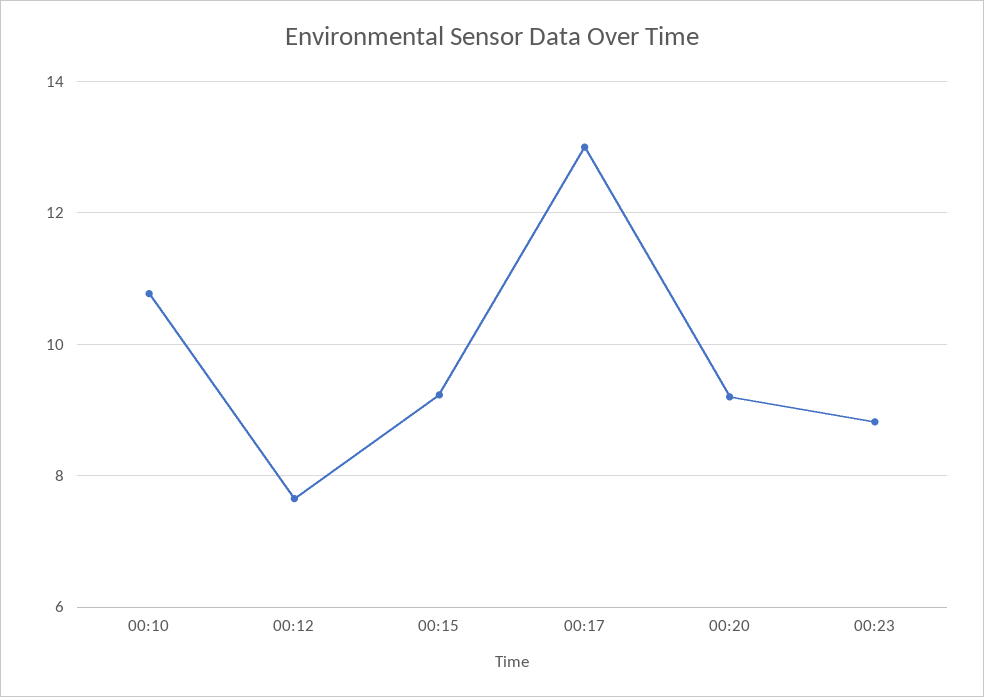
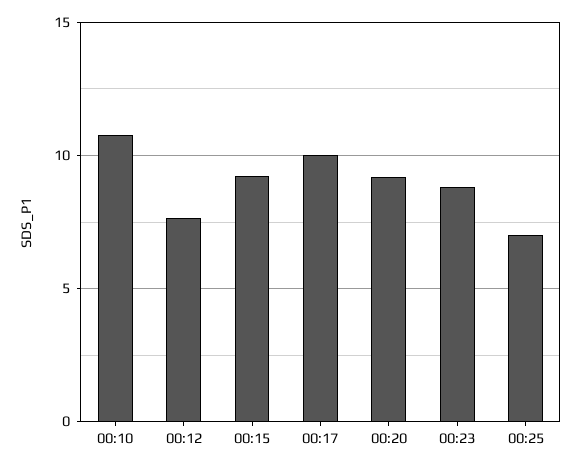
00:17: 13 -> 10
00:25: none -> 7

